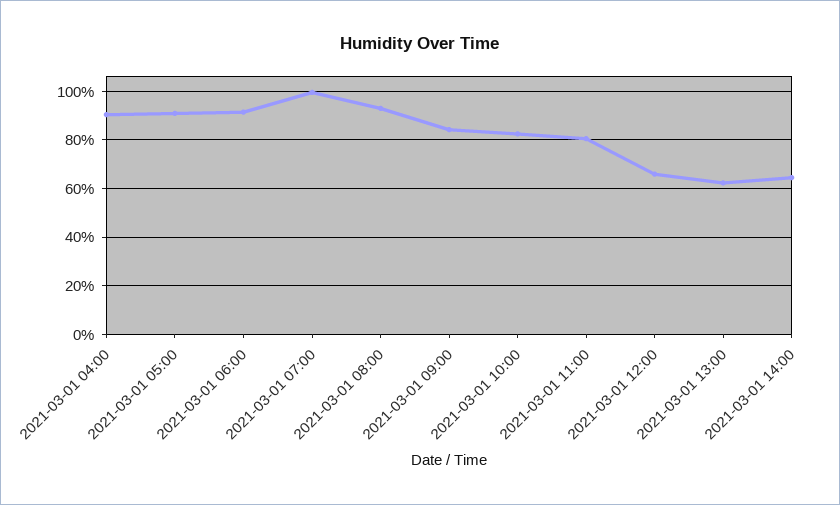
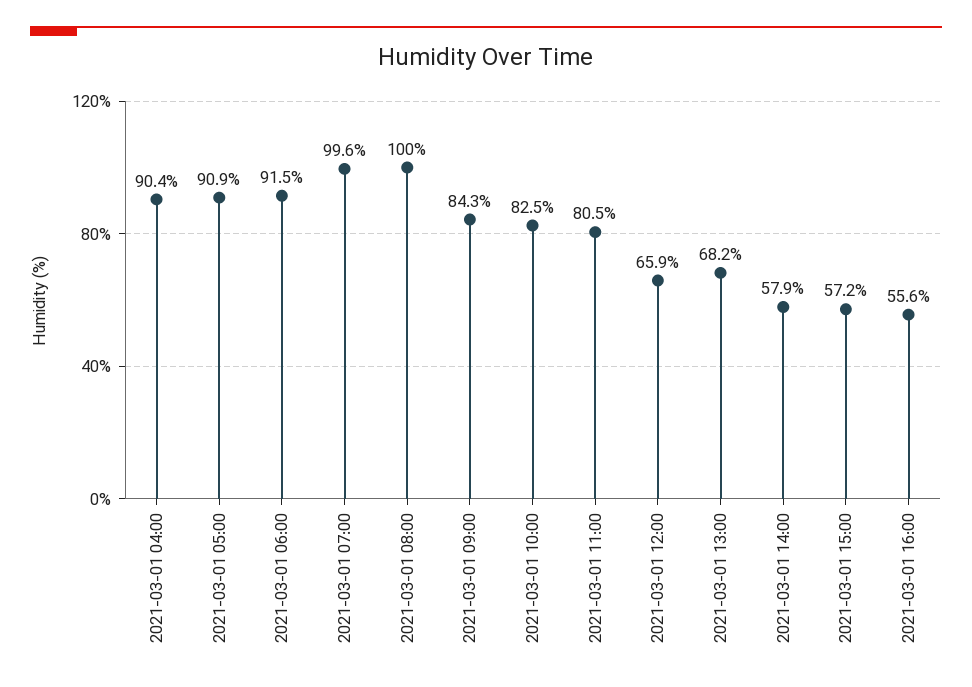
2021-03-01 08:00: 92.5 -> 100
2021-03-01 13:00: 62.5 -> 68.2
2021-03-01 14:00: 65 -> 57.9
2021-03-01 15:00: none -> 57.2
2021-03-01 16:00: none -> 55.6

